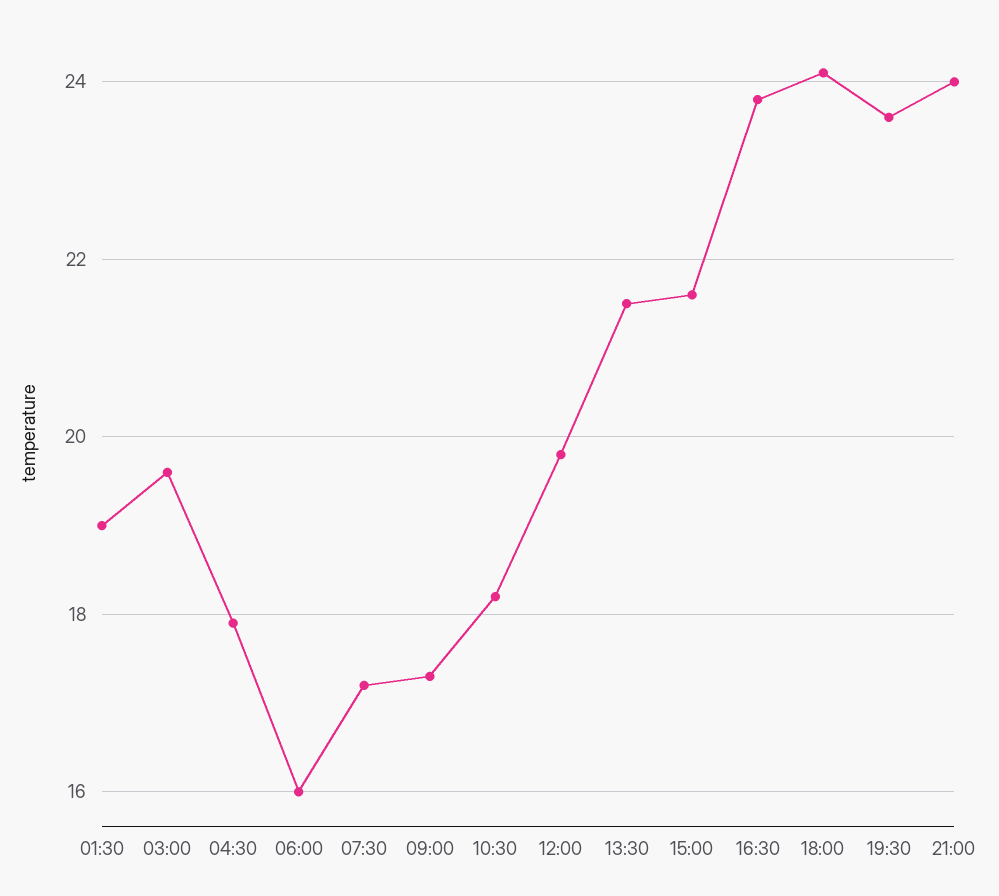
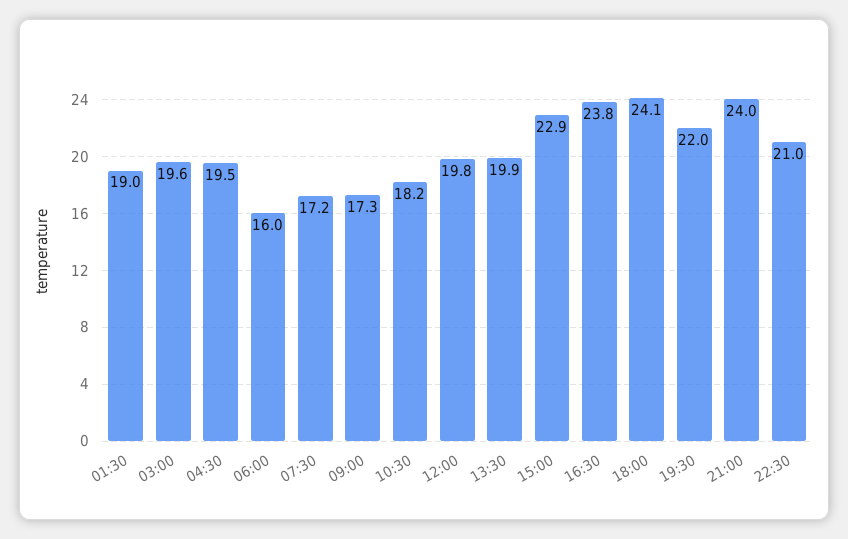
04:30: 18 -> 19.5
13:30: 21.5 -> 19.9
15:00: 21.5 -> 22.9
19:30: 23.5 -> 22
22:30: none -> 21

